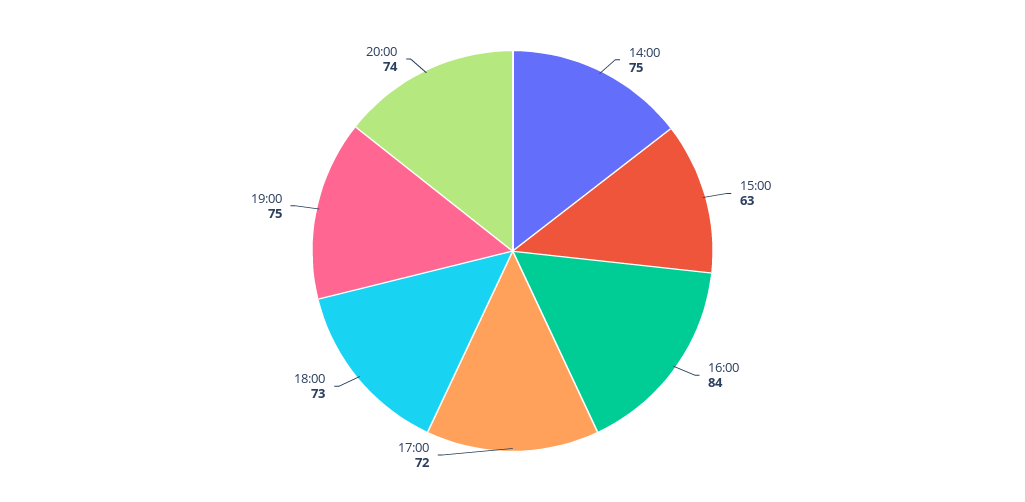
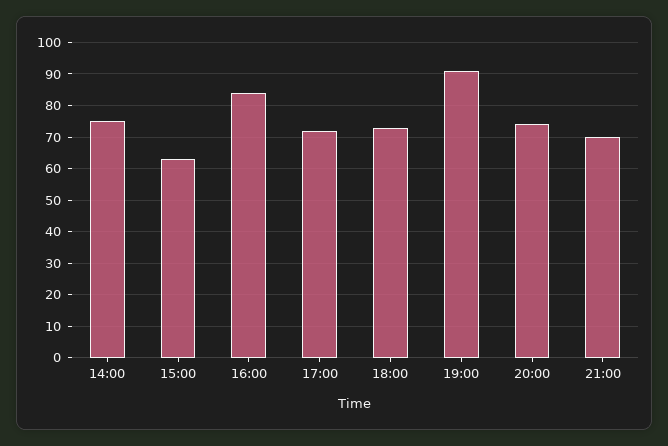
19:00: 75 -> 90
21:00: none -> 70

